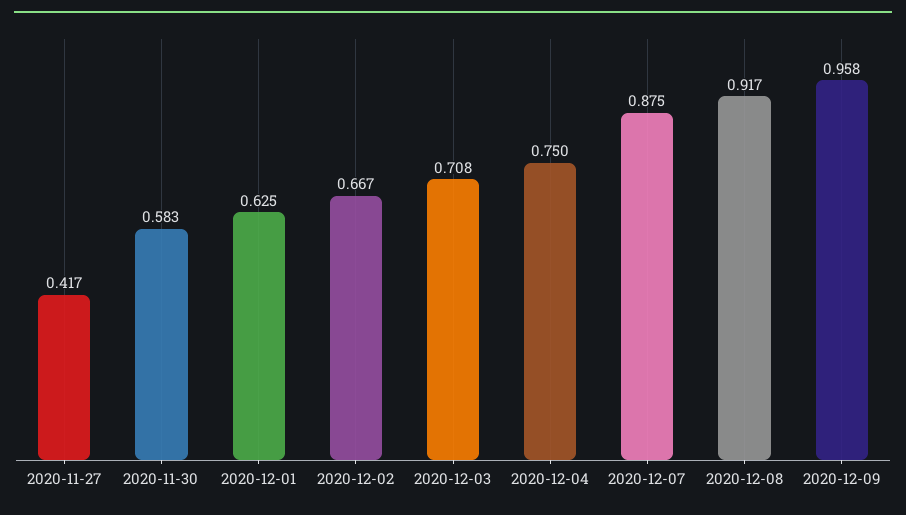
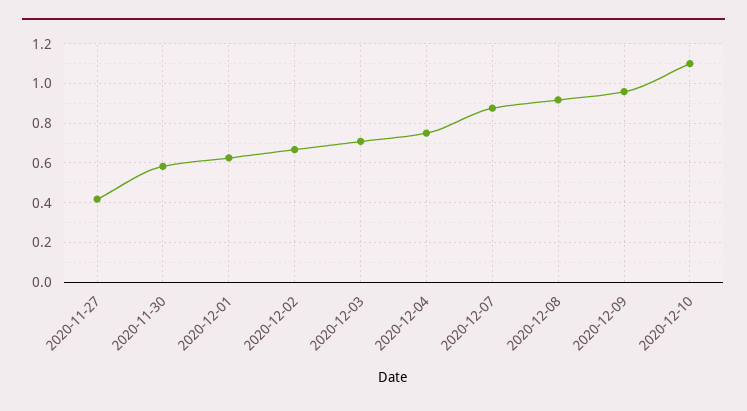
2020-12-10: none -> 1.1

